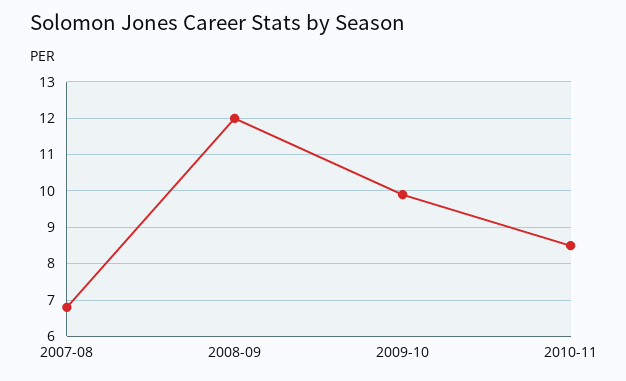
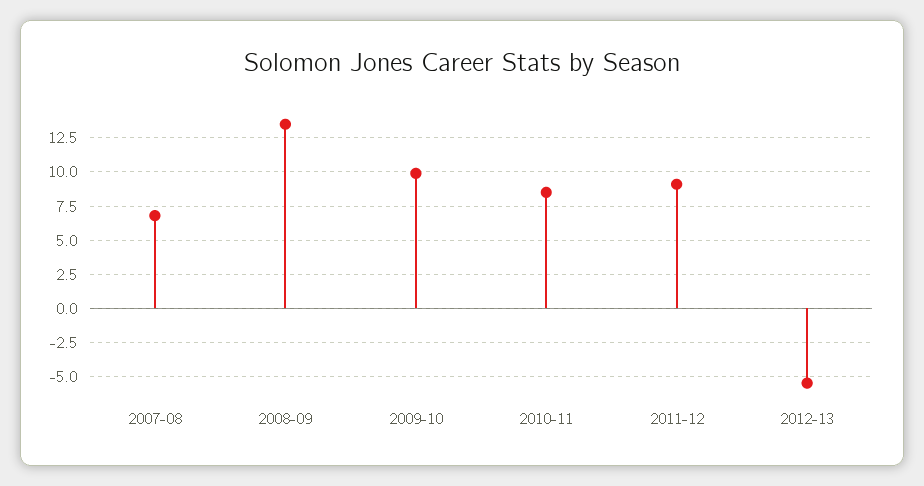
2008-09: 12 -> 13.5
2011-12: none -> 9
2012-13: none -> -5.5

